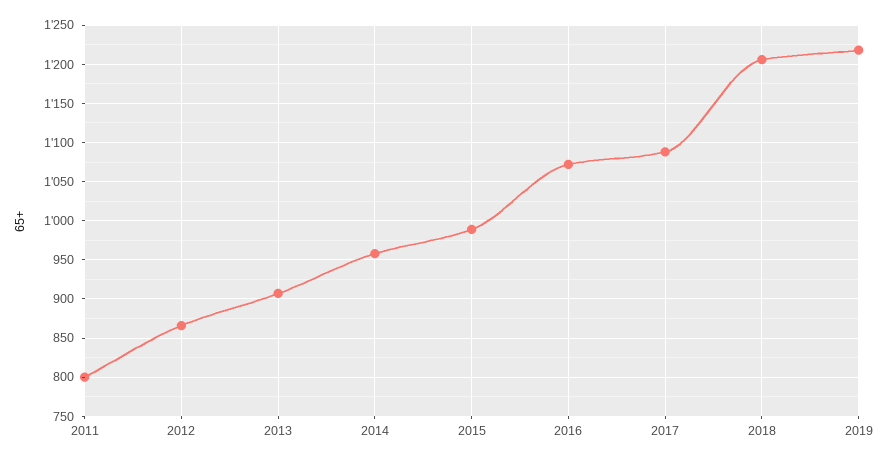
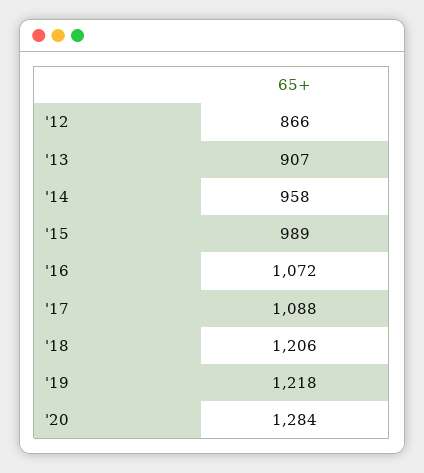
2011: 800 -> none
'20: none -> 1284

